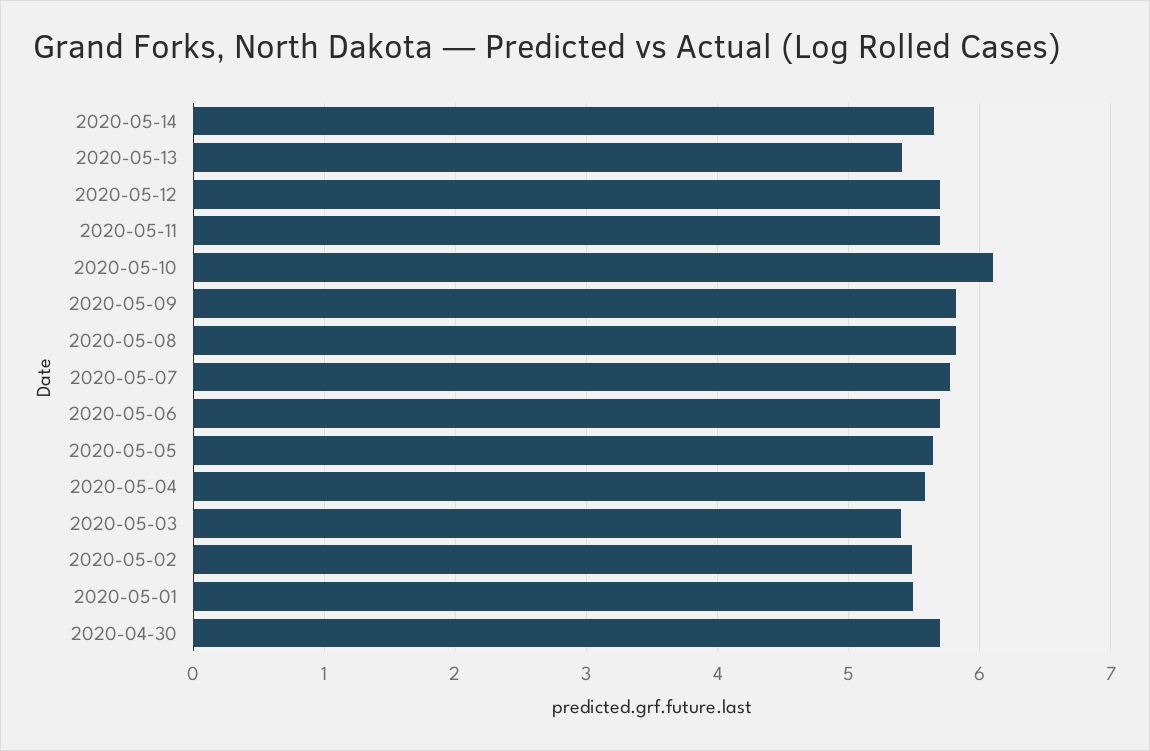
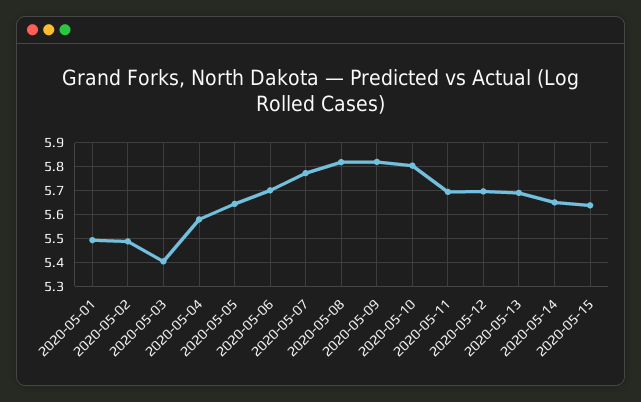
2020-05-13: 5.4 -> 5.7
2020-05-10: 6.1 -> 5.8
2020-04-30: 5.7 -> none
2020-05-15: none -> 5.65

